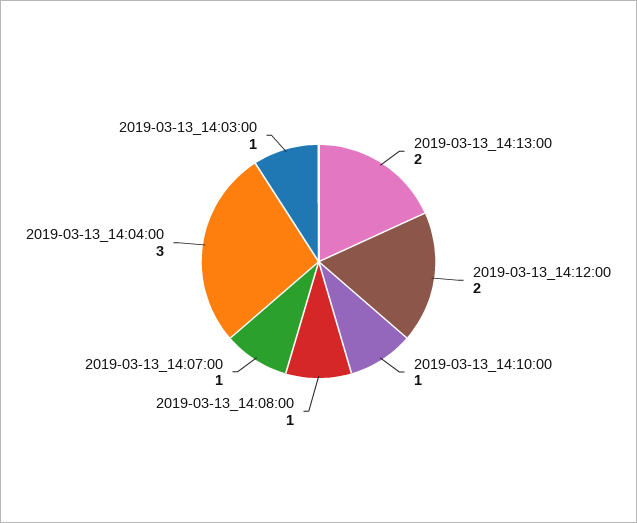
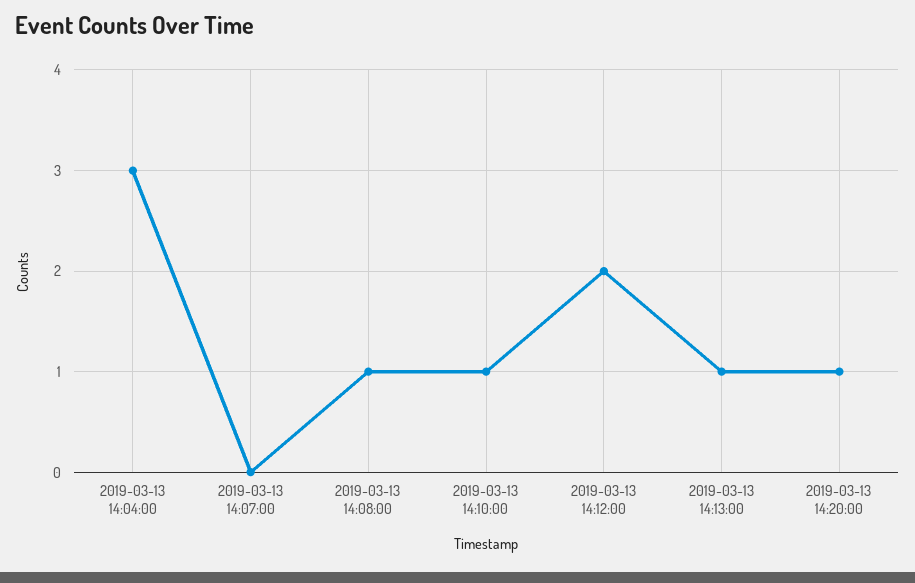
2019-03-13_14:13:00: 2 -> 1
2019-03-13_14:07:00: 1 -> 0
2019-03-13_14:03:00: 1 -> none
2019-03-13 14:20:00: none -> 1

